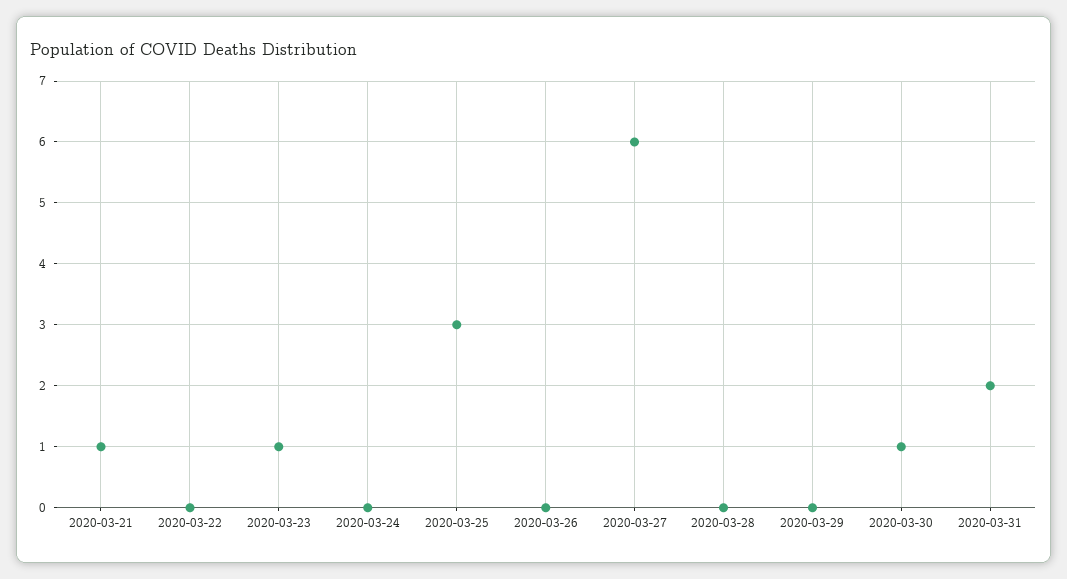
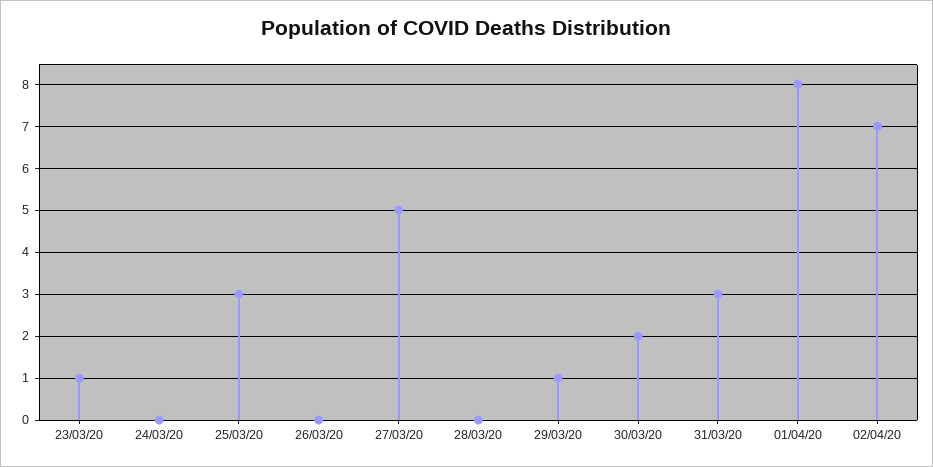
2020-03-21: 1 -> none
2020-03-22: 0 -> none
2020-03-27: 6 -> 5
2020-03-29: 0 -> 1
2020-03-30: 1 -> 2
2020-03-31: 2 -> 3
01/04/20: none -> 8
02/04/20: none -> 7

